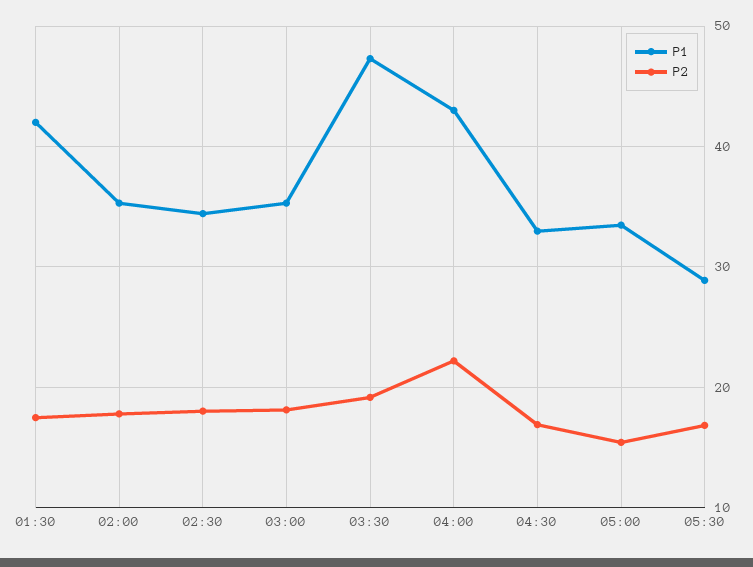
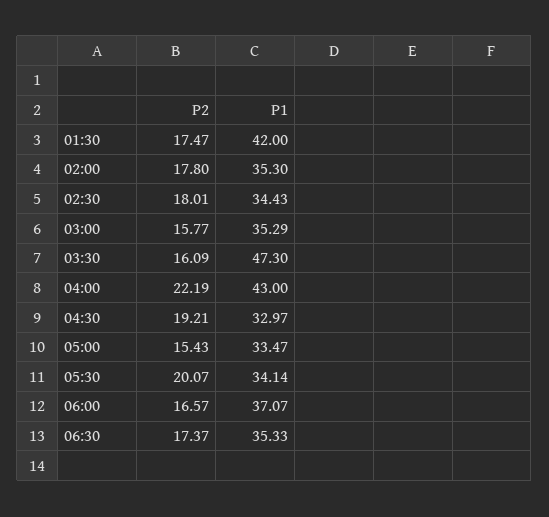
P2, 03:00: 18 -> 15.77
P2, 03:30: 19 -> 16.09
P2, 04:30: 17 -> 19.21
P1, 05:30: 29 -> 34.14
P2, 05:30: 17 -> 20.07
P2, 06:00: none -> 16.57
P1, 06:00: none -> 37.07
P2, 06:30: none -> 17.37
P1, 06:30: none -> 35.33

